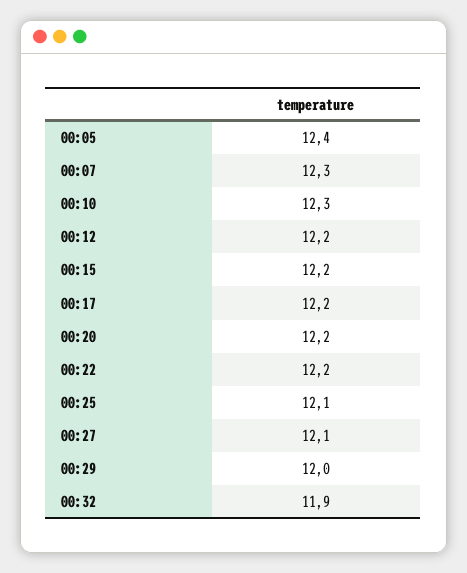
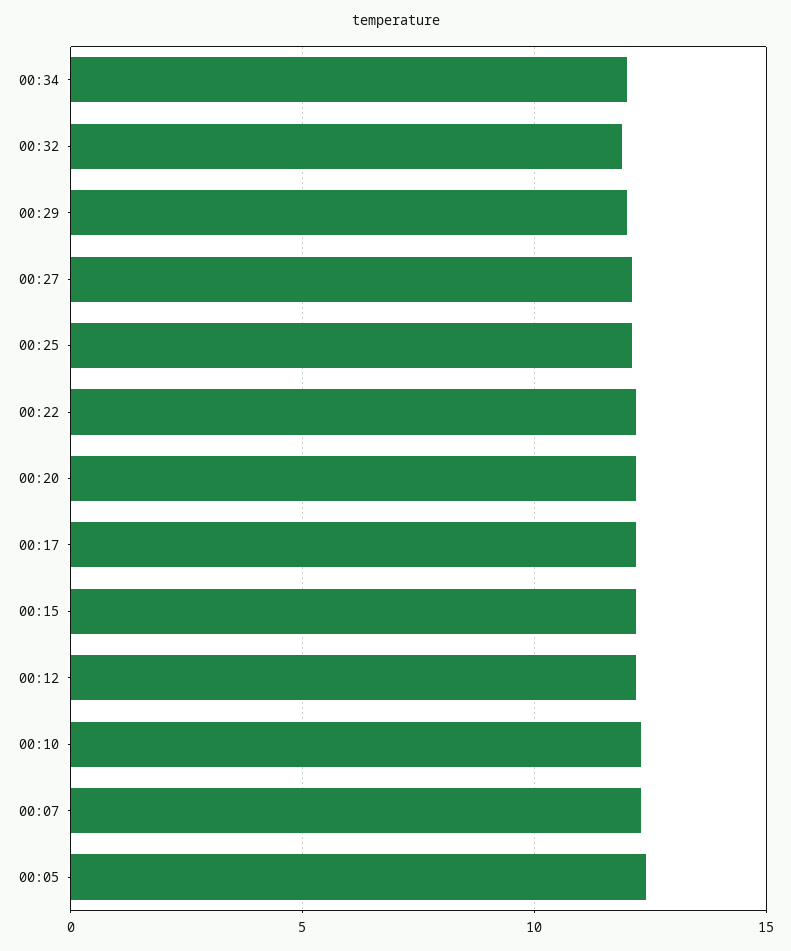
00:34: none -> 12

